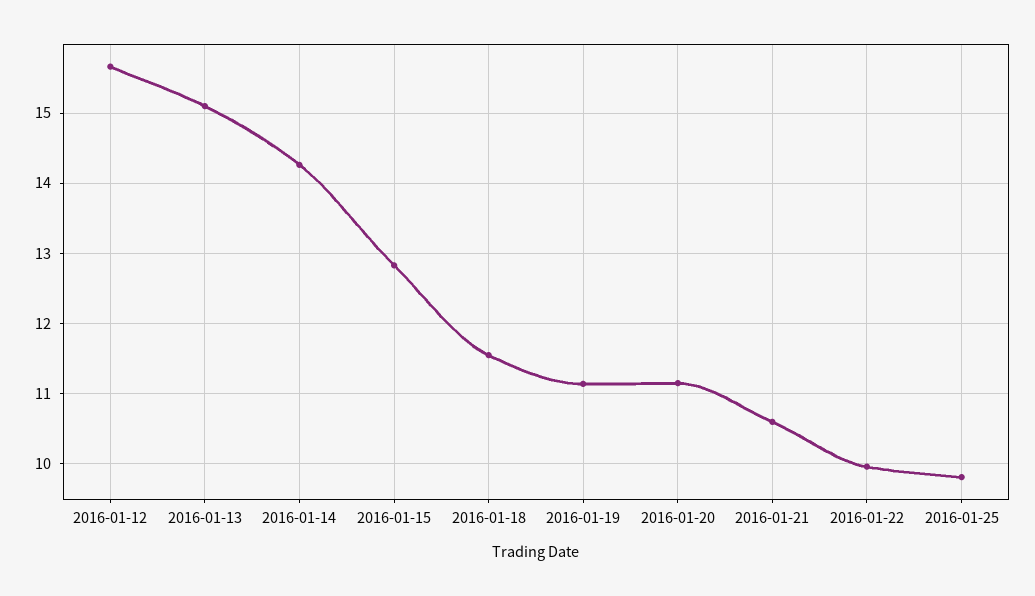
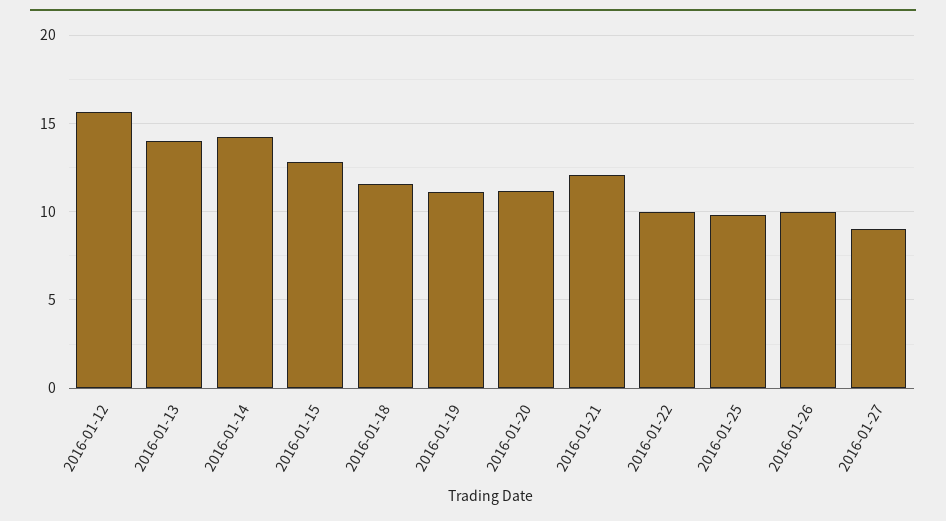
2016-01-13: 15.1 -> 14
2016-01-21: 10.6 -> 12
2016-01-26: none -> 10
2016-01-27: none -> 9

